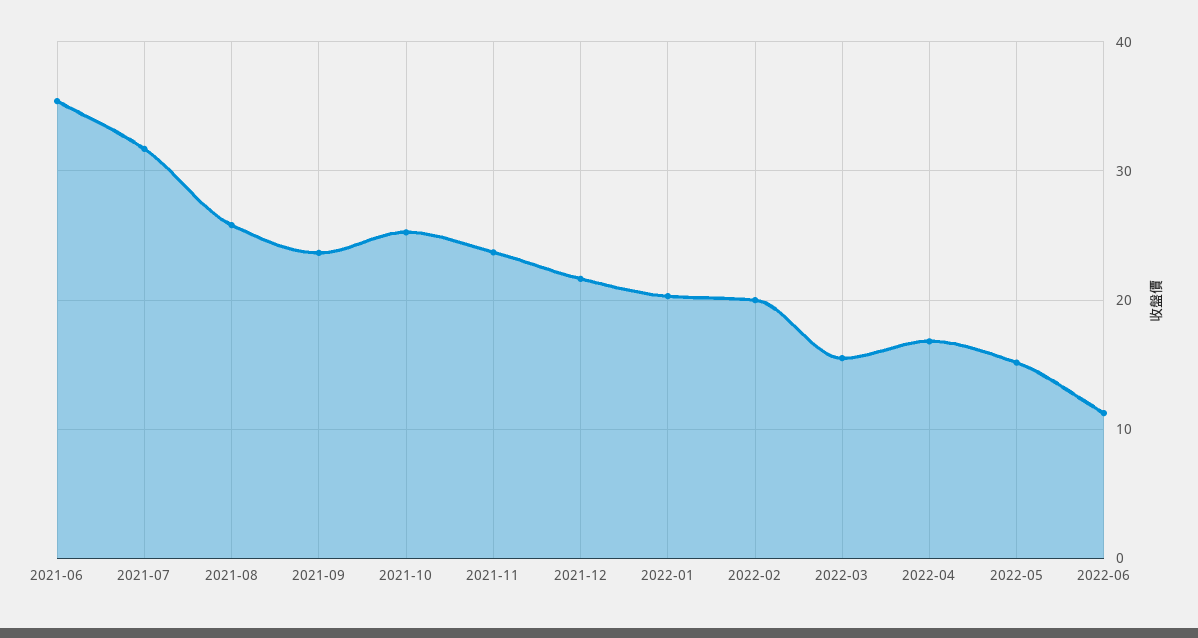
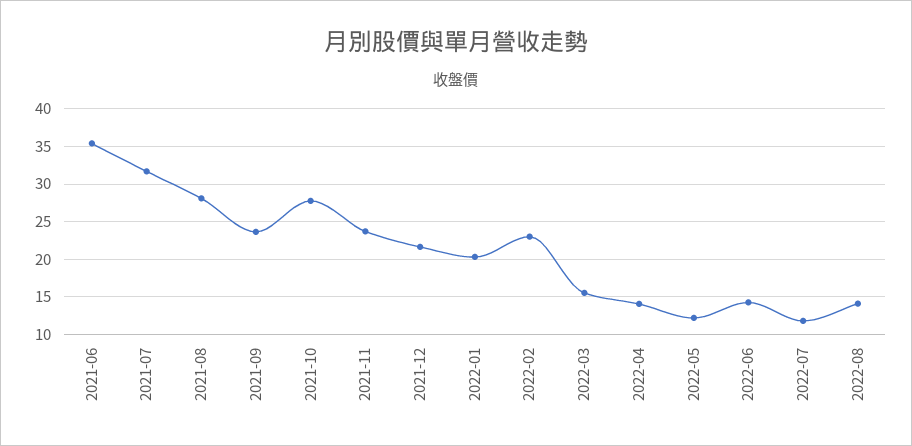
2021-08: 26 -> 28
2021-10: 25 -> 28
2022-02: 20 -> 23
2022-04: 17 -> 14
2022-05: 15 -> 12
2022-06: 11 -> 14
2022-07: none -> 12
2022-08: none -> 14

